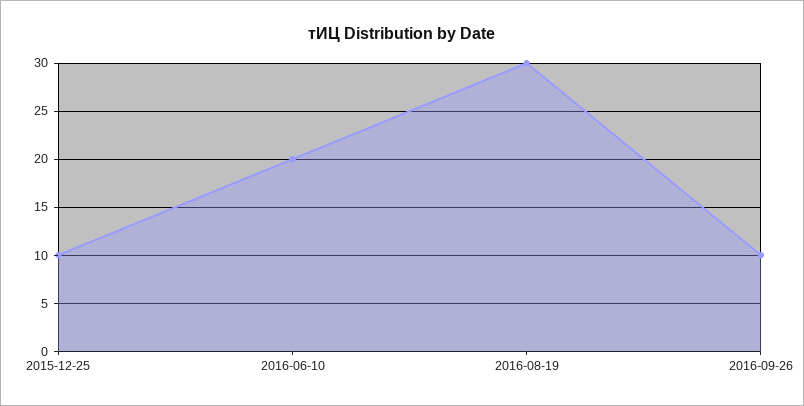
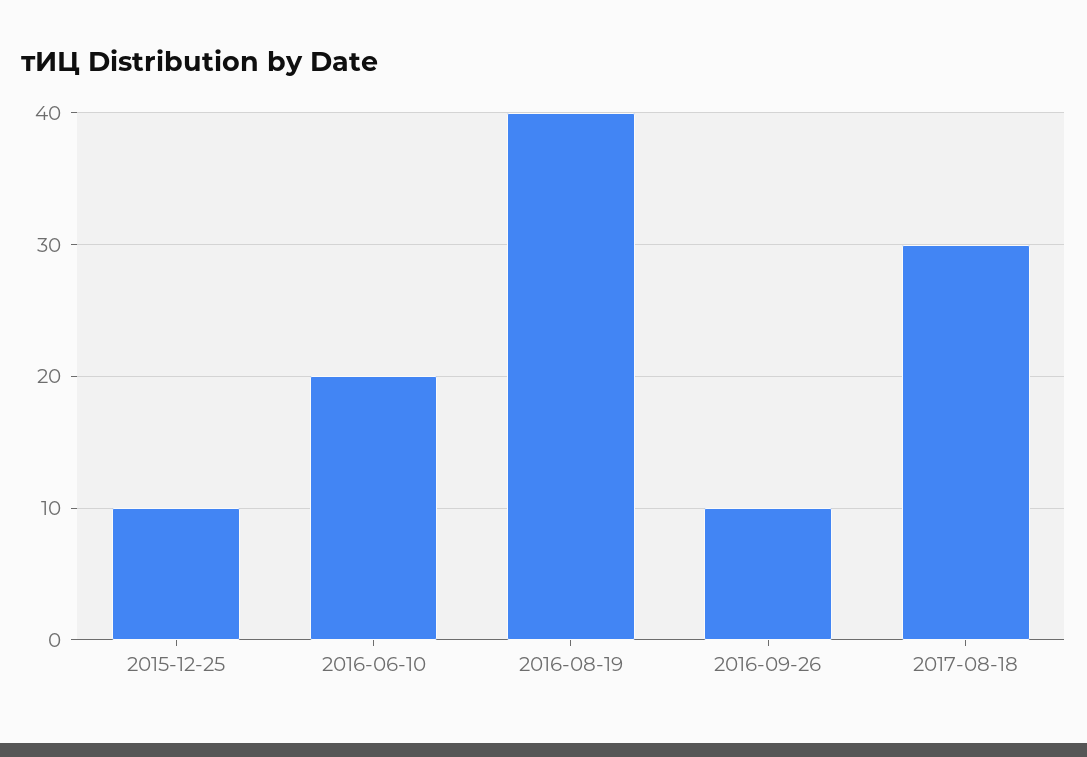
2016-08-19: 30 -> 40
2017-08-18: none -> 30

